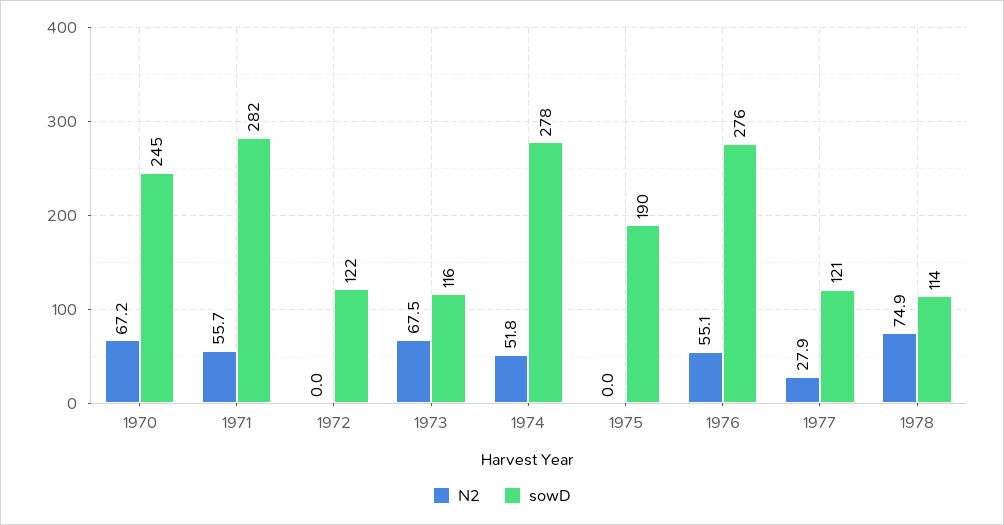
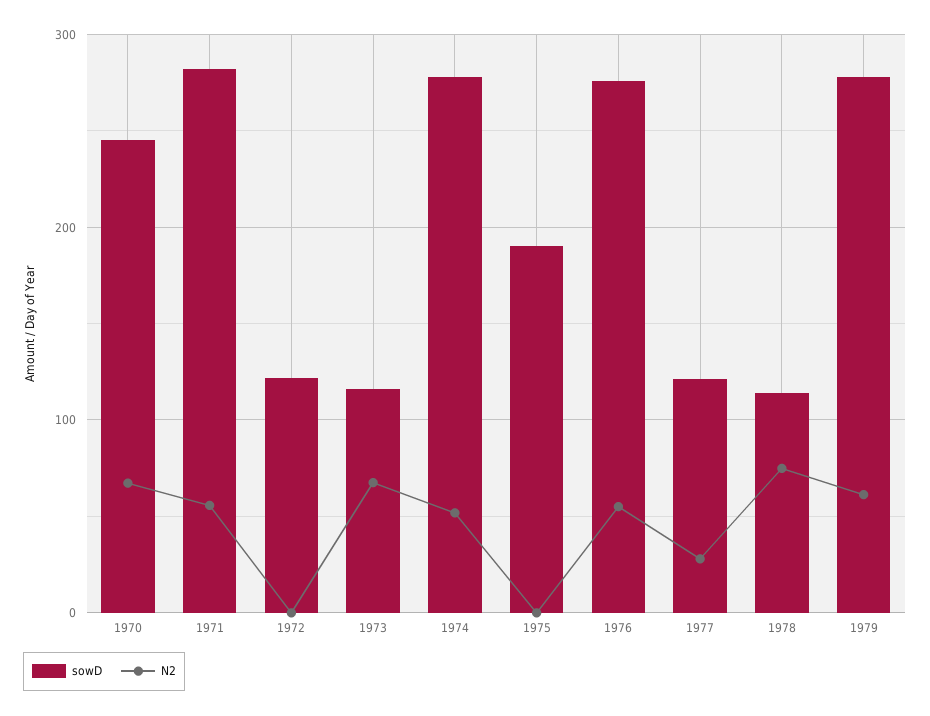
sowD, 1979: none -> 280
N2, 1979: none -> 60

